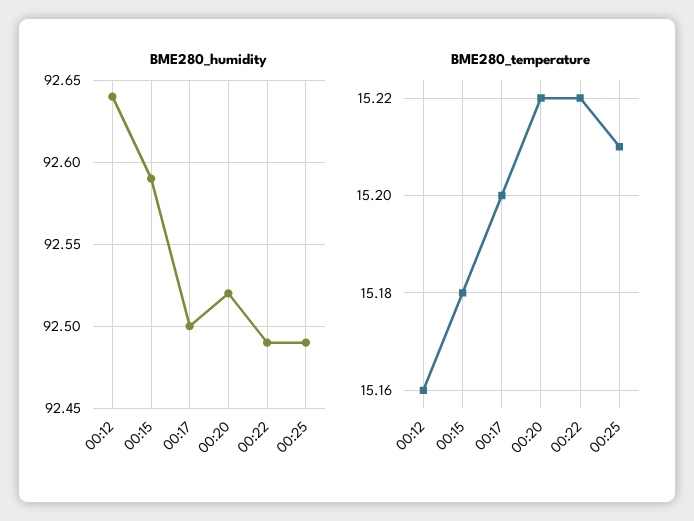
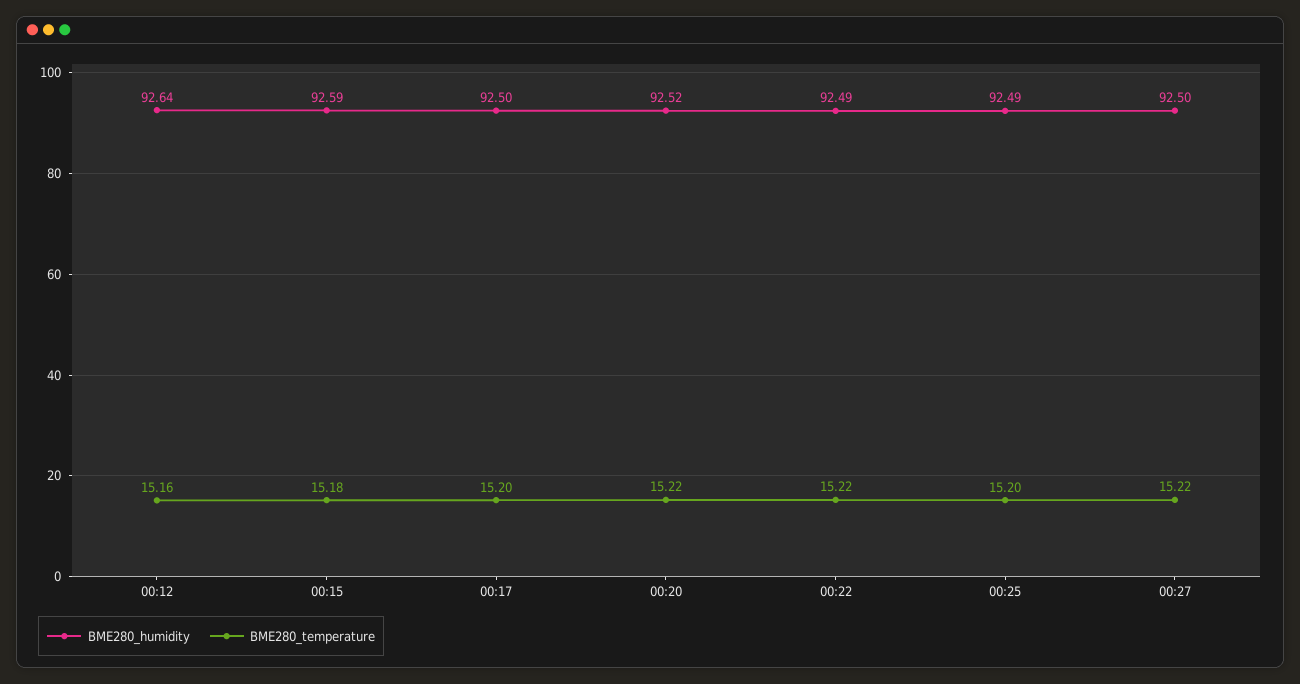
BME280_temperature, 00:25: 15.21 -> 15.2
BME280_humidity, 00:27: none -> 92.5
BME280_temperature, 00:27: none -> 15.22

